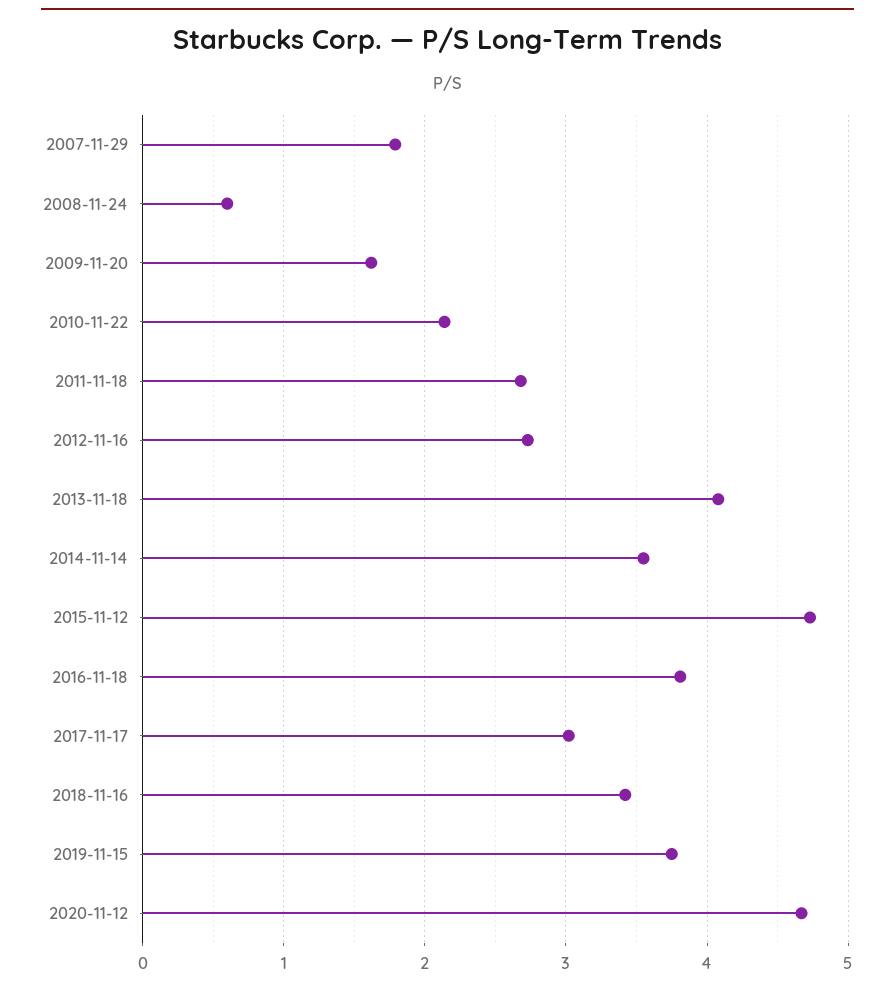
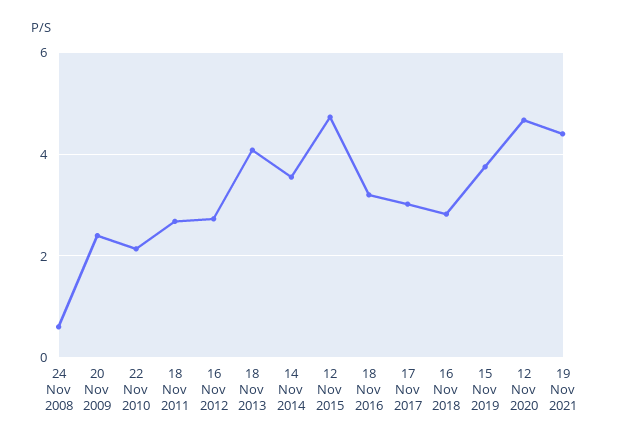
2007-11-29: 1.8 -> none
2009-11-20: 1.6 -> 2.4
2016-11-18: 3.8 -> 3.2
2018-11-16: 3.4 -> 2.8
19 Nov 2021: none -> 4.4

